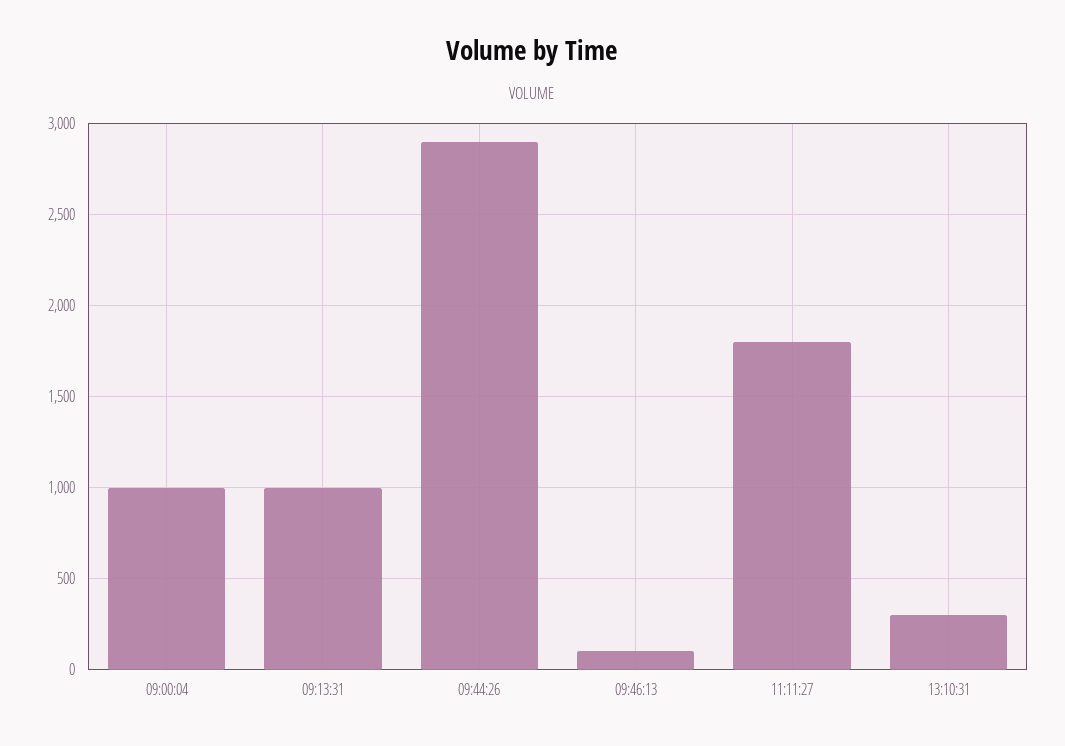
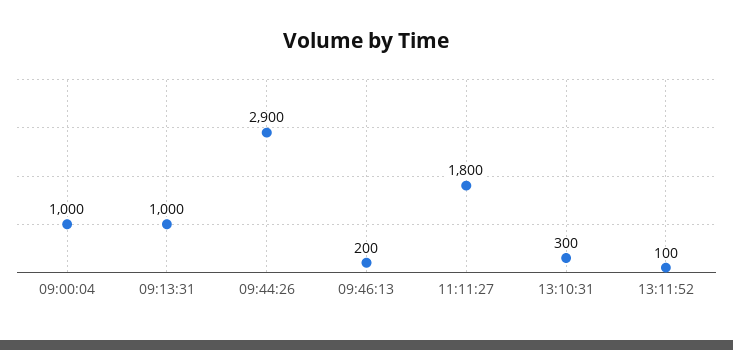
09:46:13: 100 -> 200
13:11:52: none -> 100

